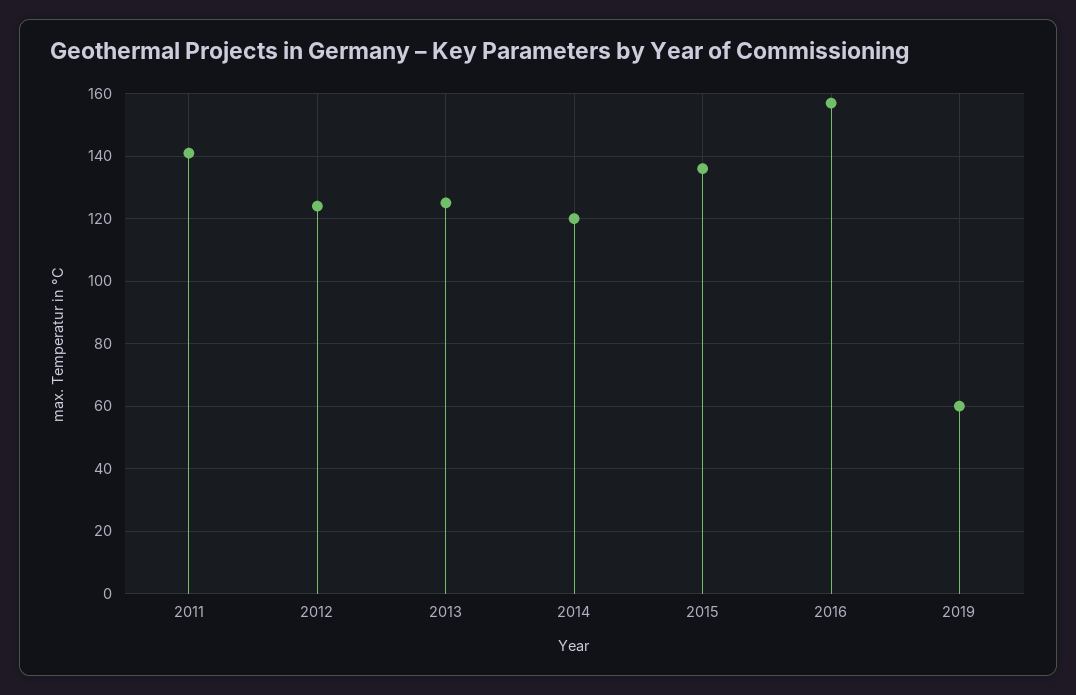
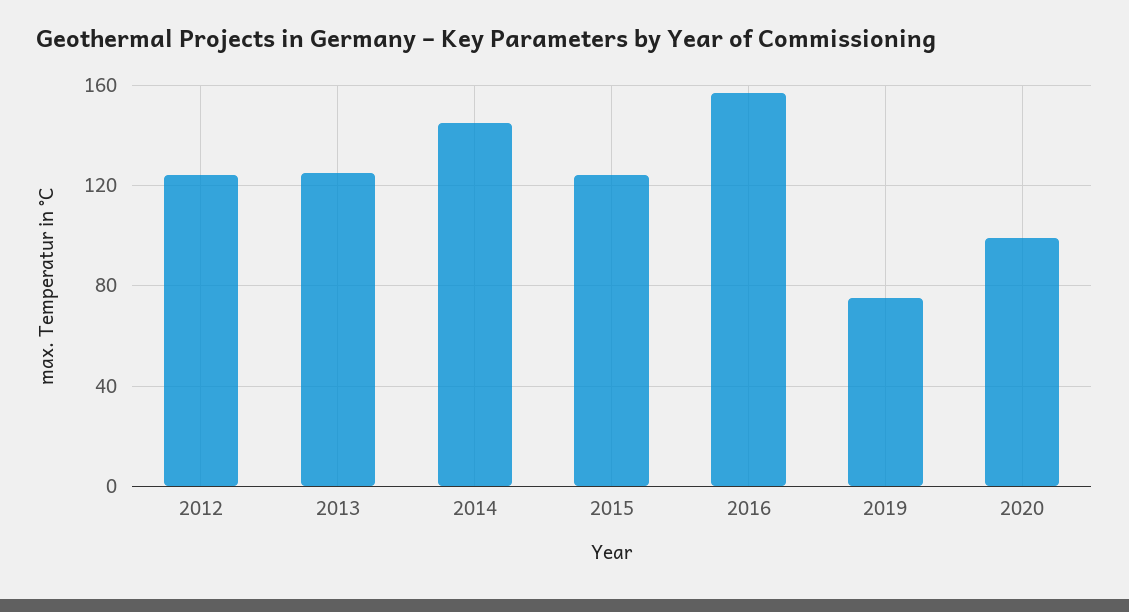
2011: 140 -> none
2014: 120 -> 145
2015: 135 -> 125
2019: 60 -> 75
2020: none -> 100

